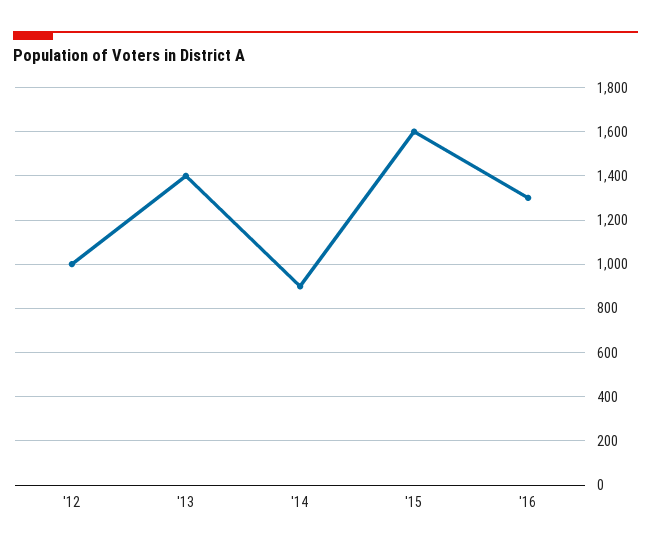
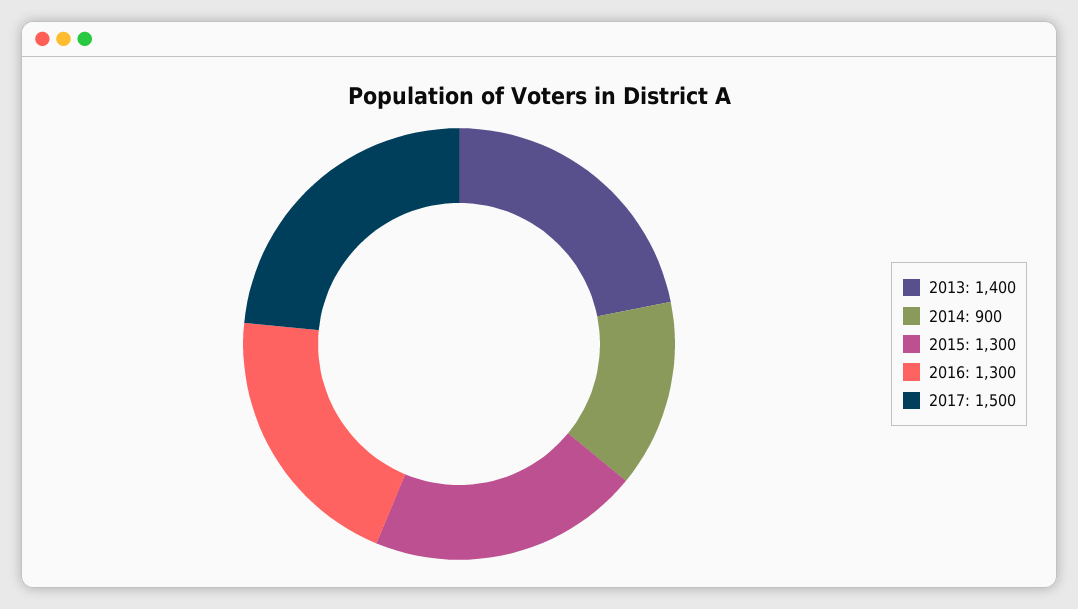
'12: 1000 -> none
'15: 1600 -> 1300
2017: none -> 1500

